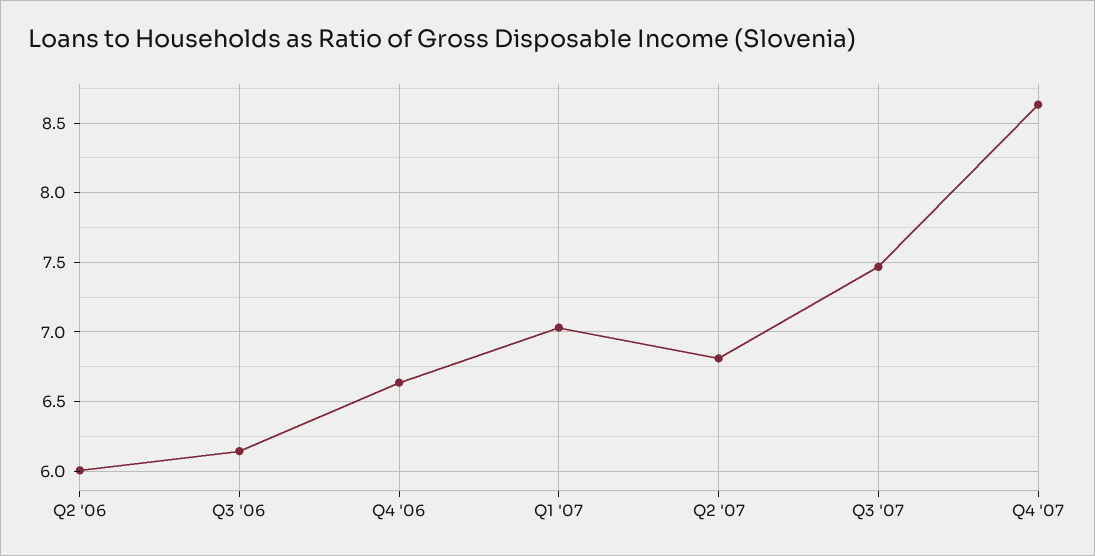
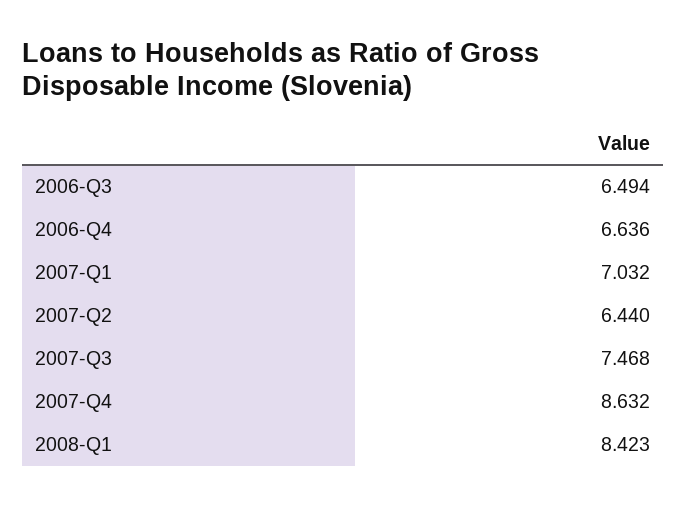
Q2 '06: 6 -> none
Q3 '06: 6.15 -> 6.494
Q2 '07: 6.8 -> 6.44
2008-Q1: none -> 8.423

